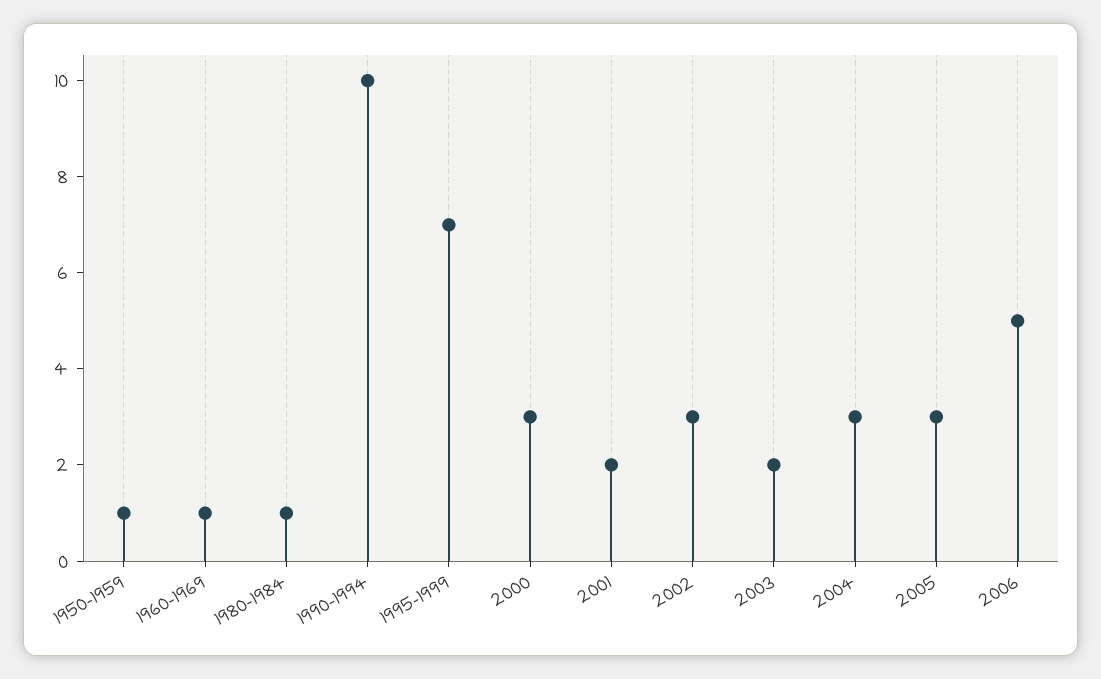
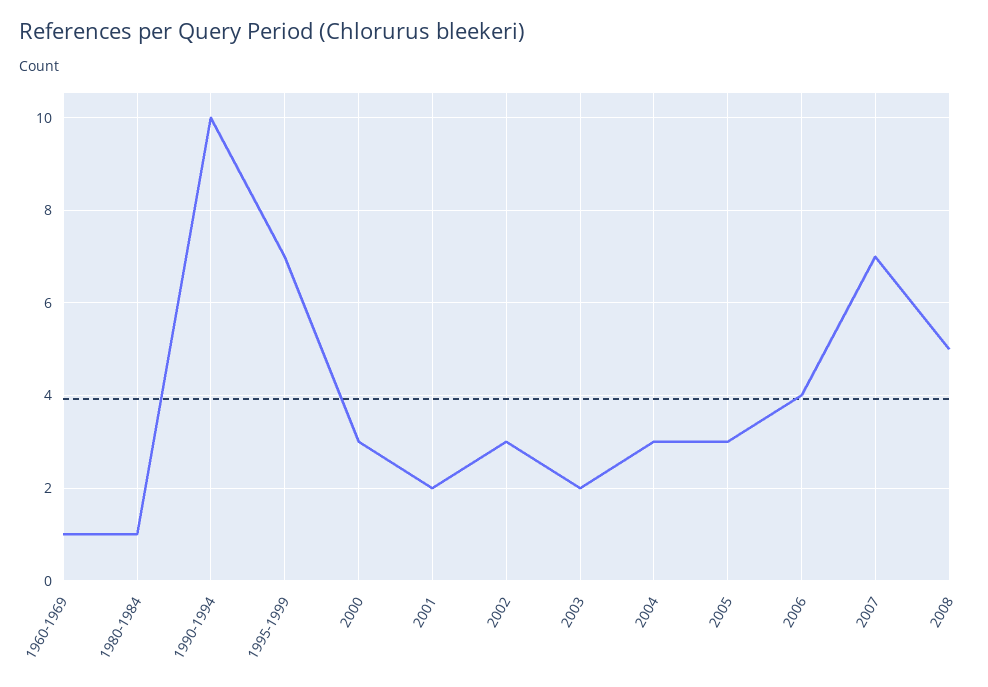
1950-1959: 1 -> none
2006: 5 -> 4
2007: none -> 7
2008: none -> 5

